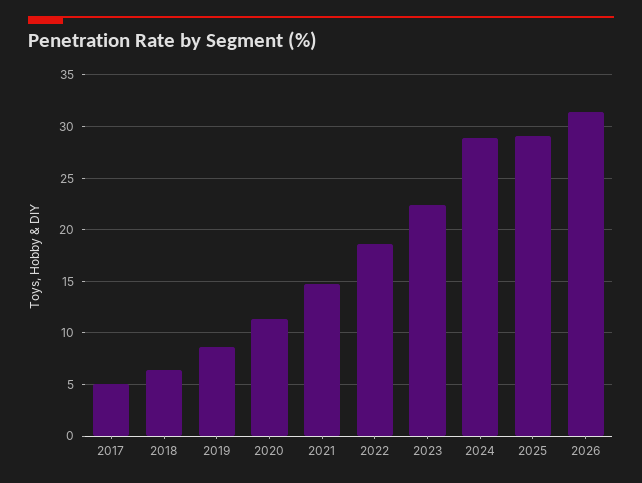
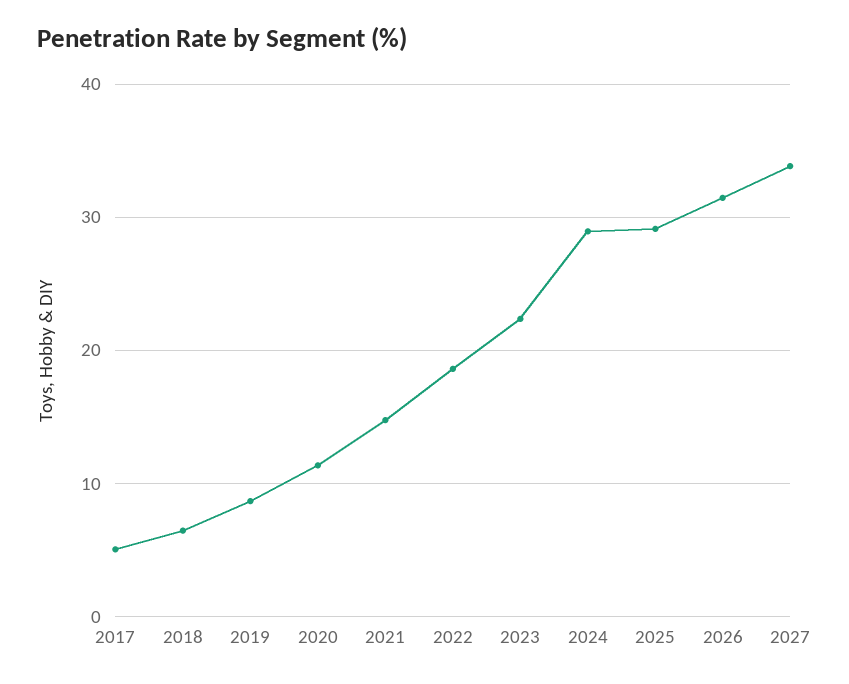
2027: none -> 34

